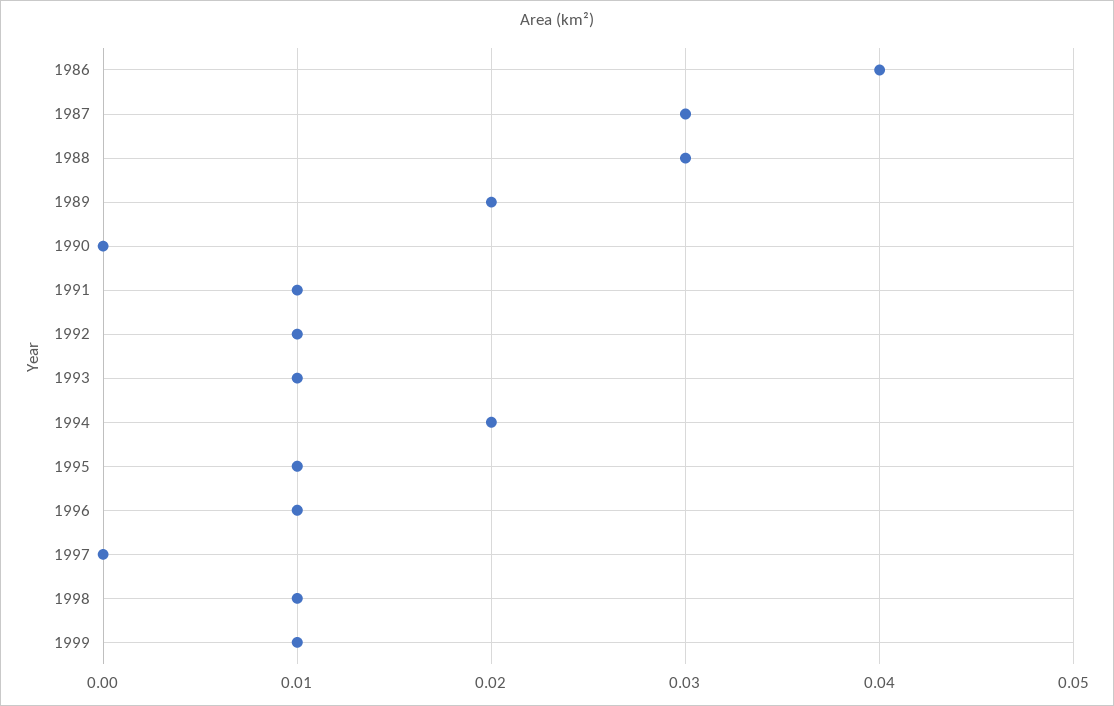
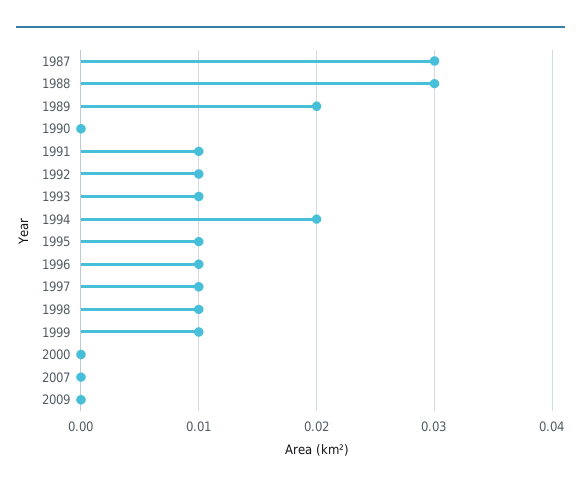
1986: 0.04 -> none
1997: 0 -> 0.01
2000: none -> 0
2007: none -> 0
2009: none -> 0

